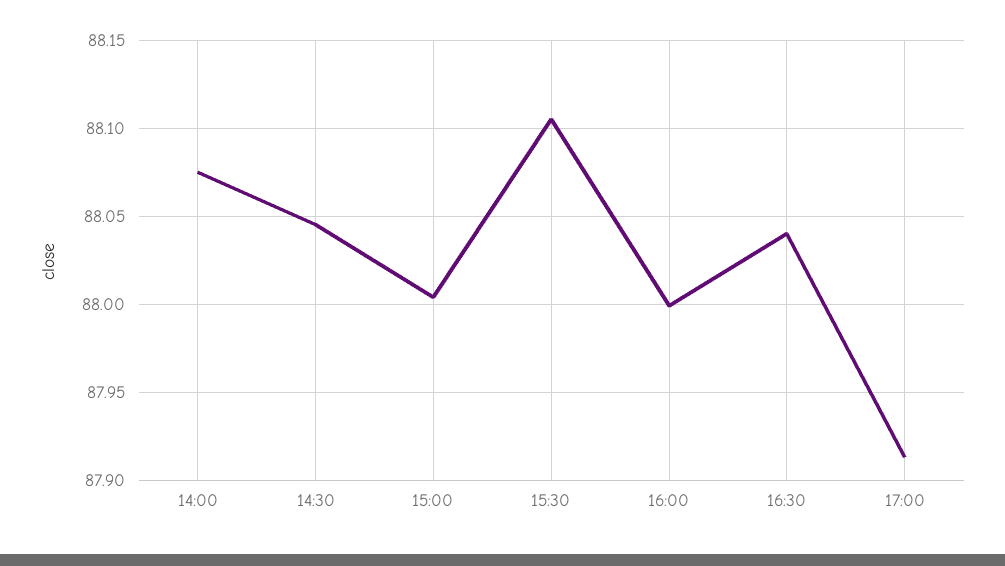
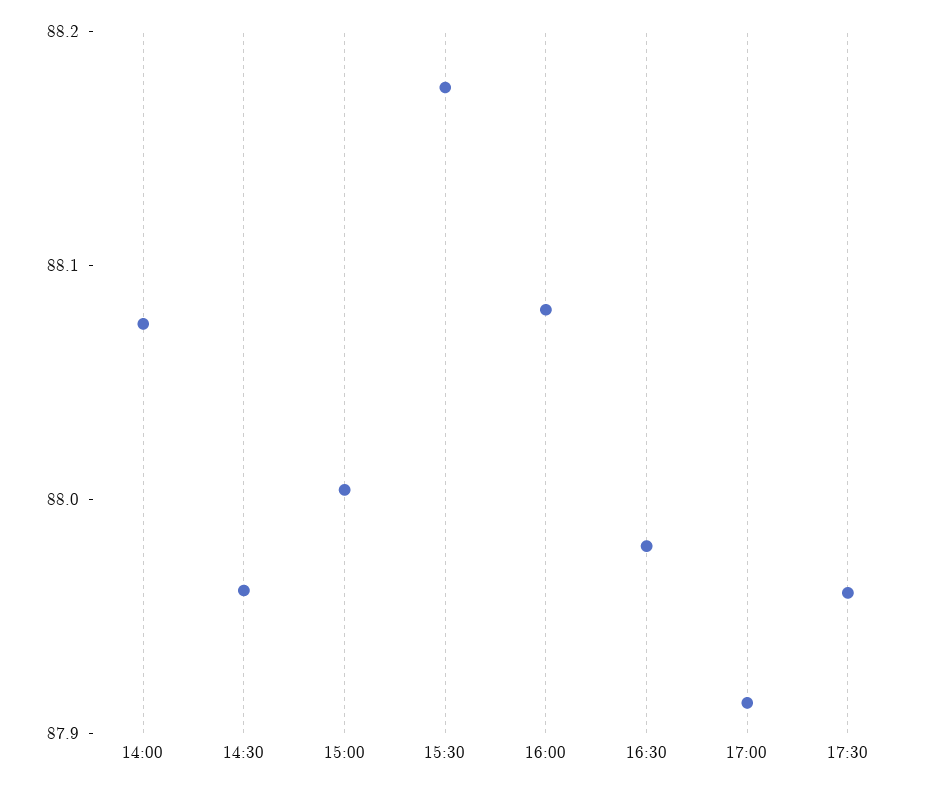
14:30: 88.045 -> 87.96
15:30: 88.105 -> 88.18
16:00: 88 -> 88.08
16:30: 88.04 -> 87.98
17:30: none -> 87.96

